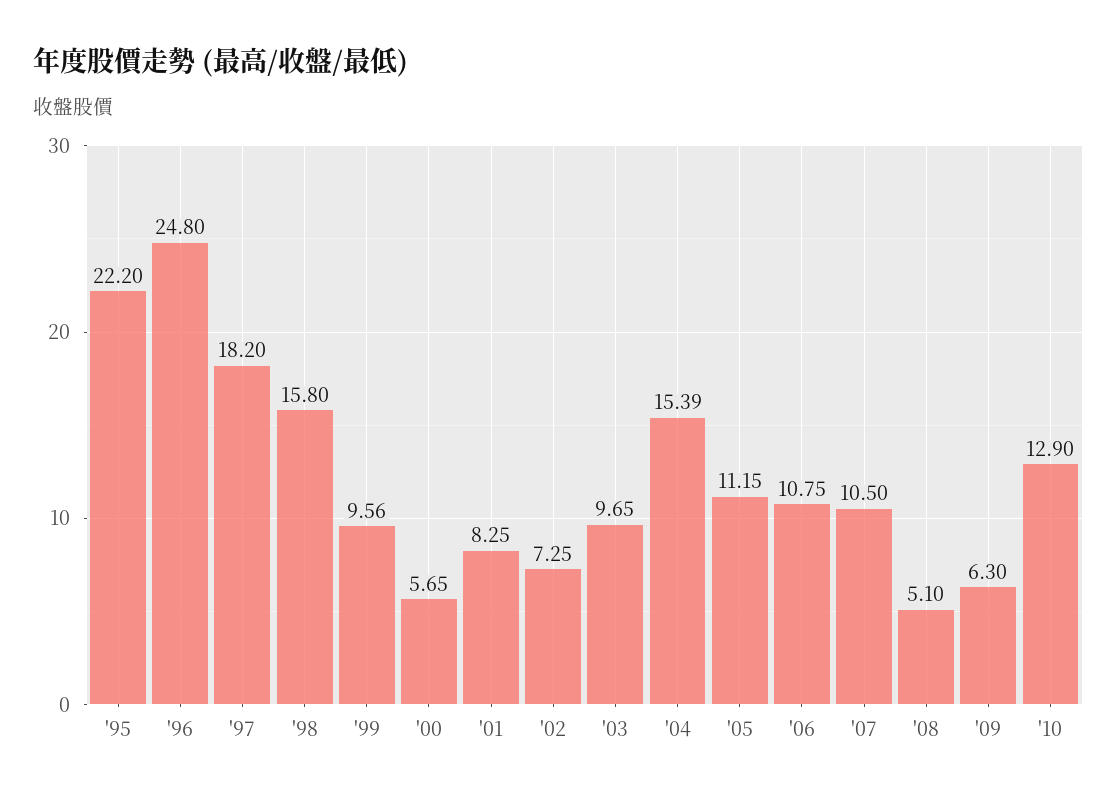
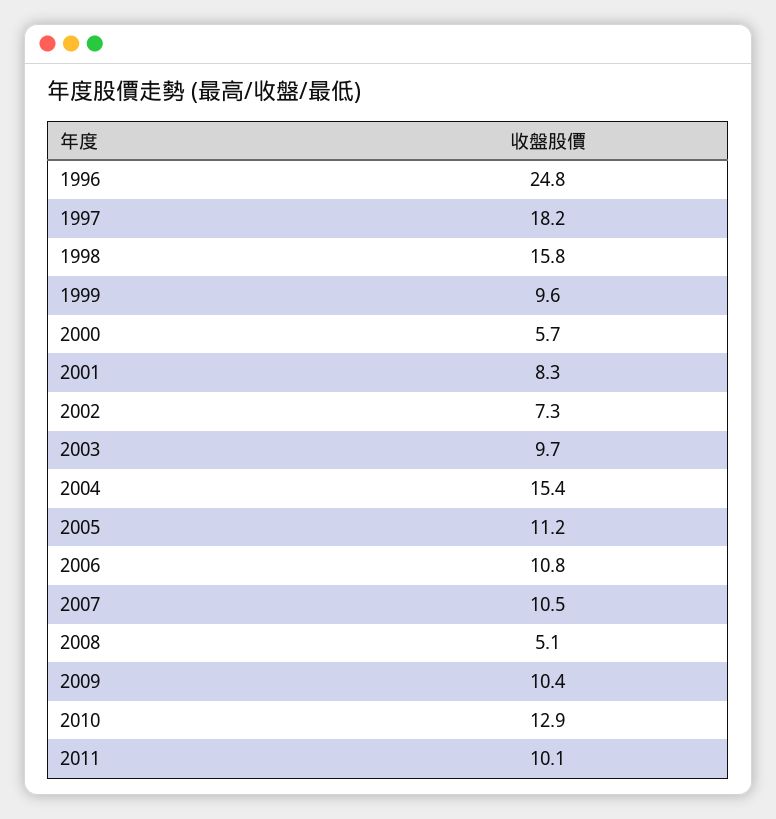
'95: 22.2 -> none
'09: 6.3 -> 10.4
2011: none -> 10.1

